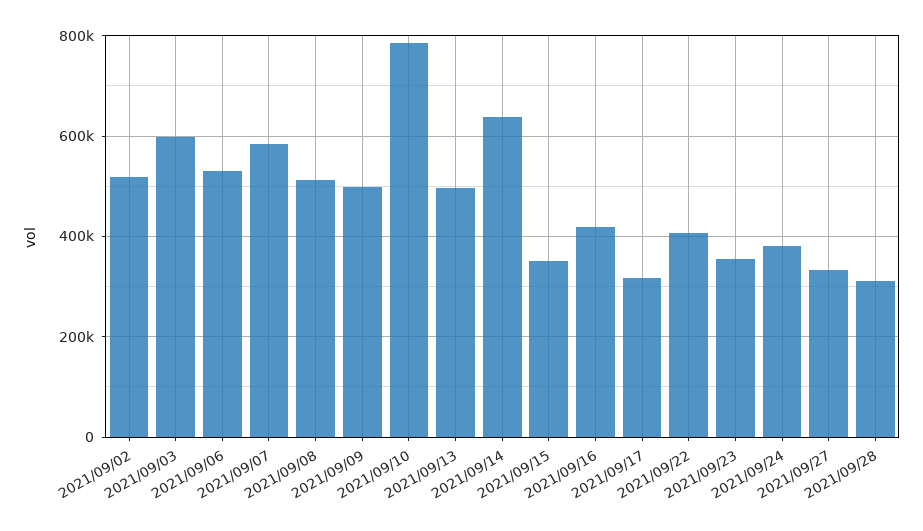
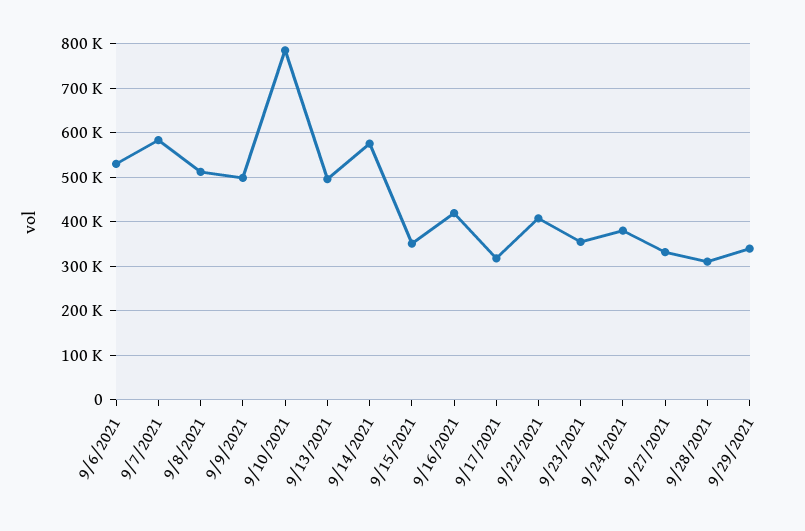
2021/09/02: 520000 -> none
2021/09/03: 600000 -> none
2021/09/14: 640000 -> 580000
9/29/2021: none -> 340000

